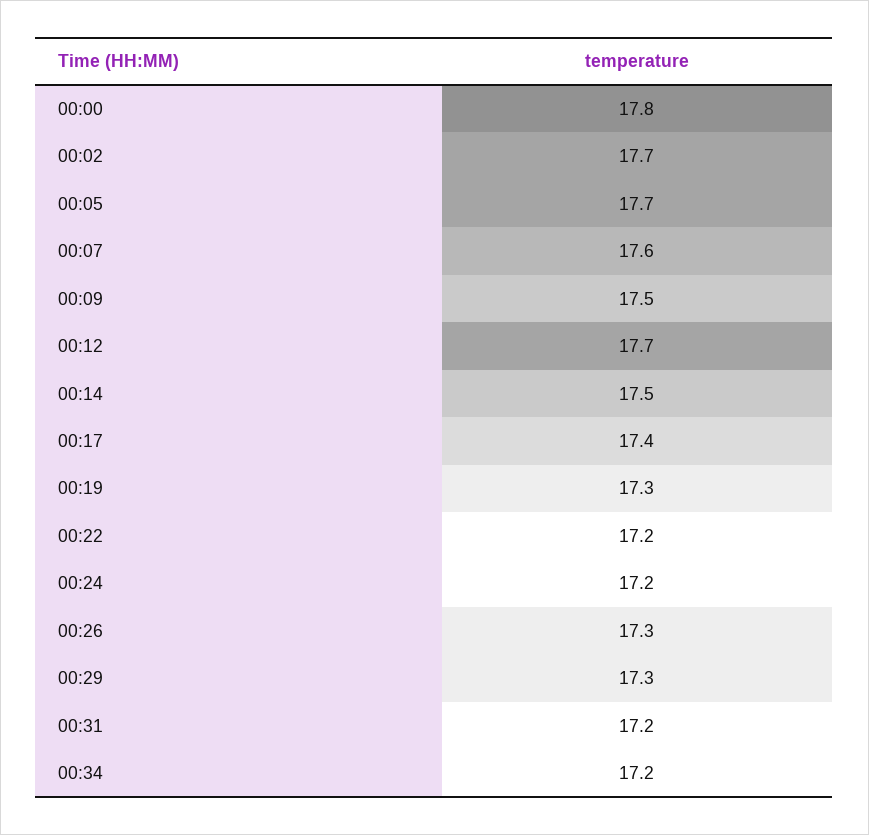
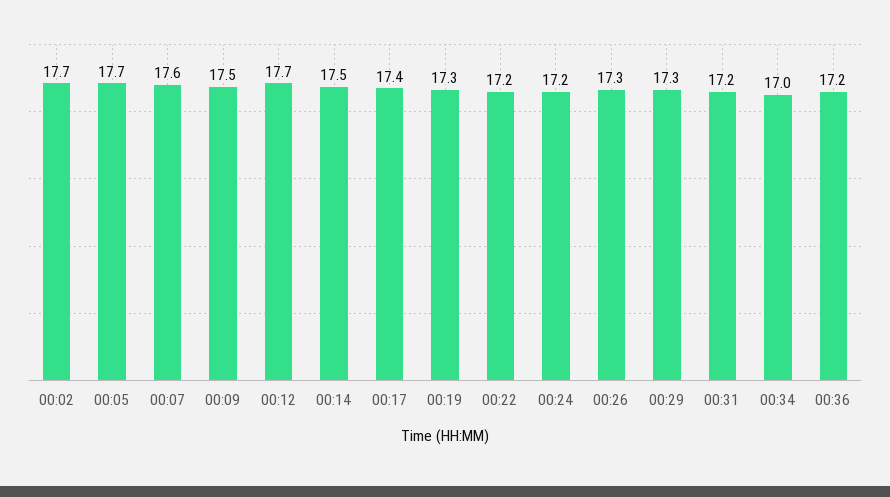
00:00: 17.8 -> none
00:34: 17.2 -> 17
00:36: none -> 17.2

